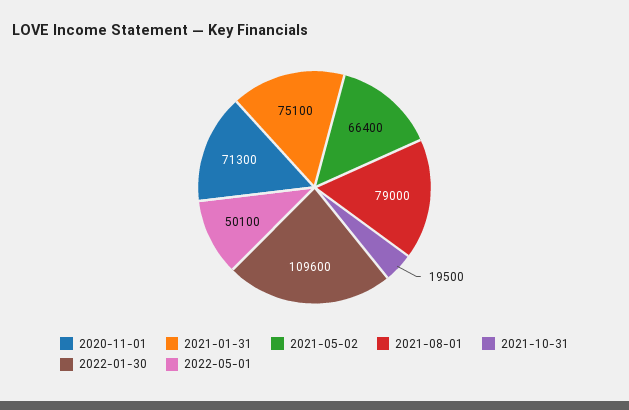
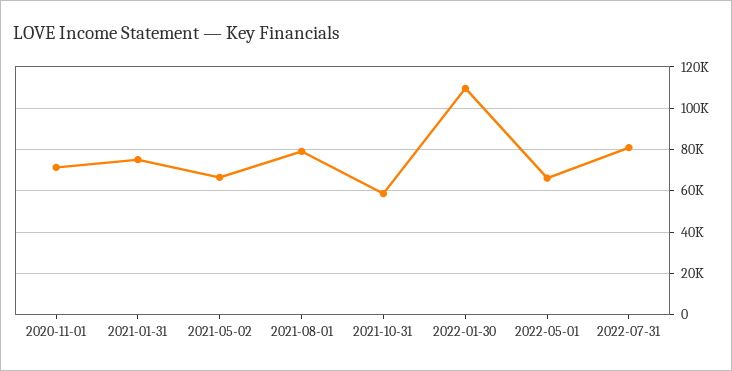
2021-10-31: 19500 -> 60000
2022-05-01: 50100 -> 65000
2022-07-31: none -> 80000

